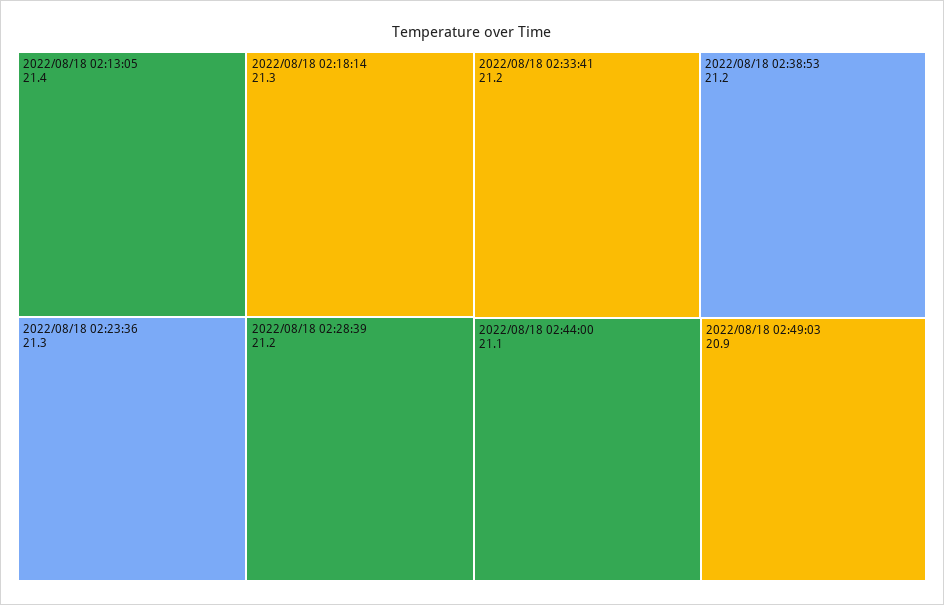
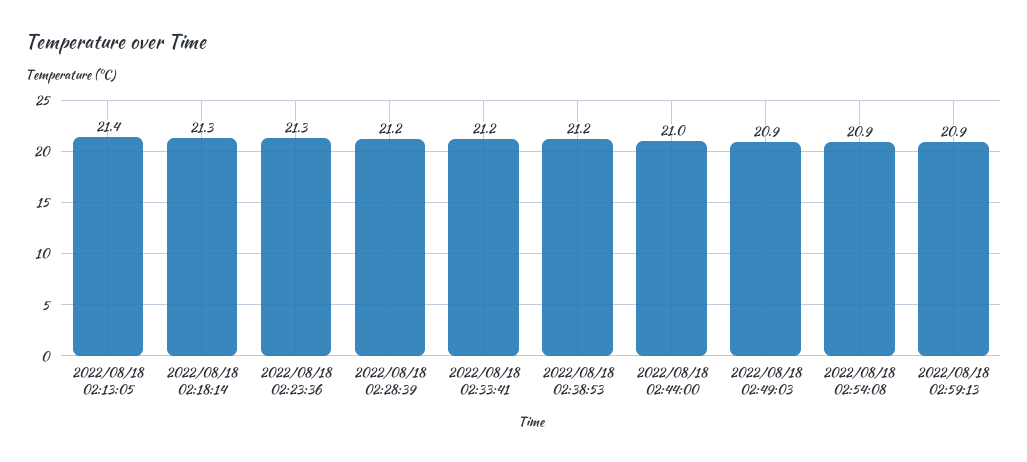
2022/08/18 02:44:00: 21.1 -> 21
2022/08/18 02:54:08: none -> 20.9
2022/08/18 02:59:13: none -> 20.9

